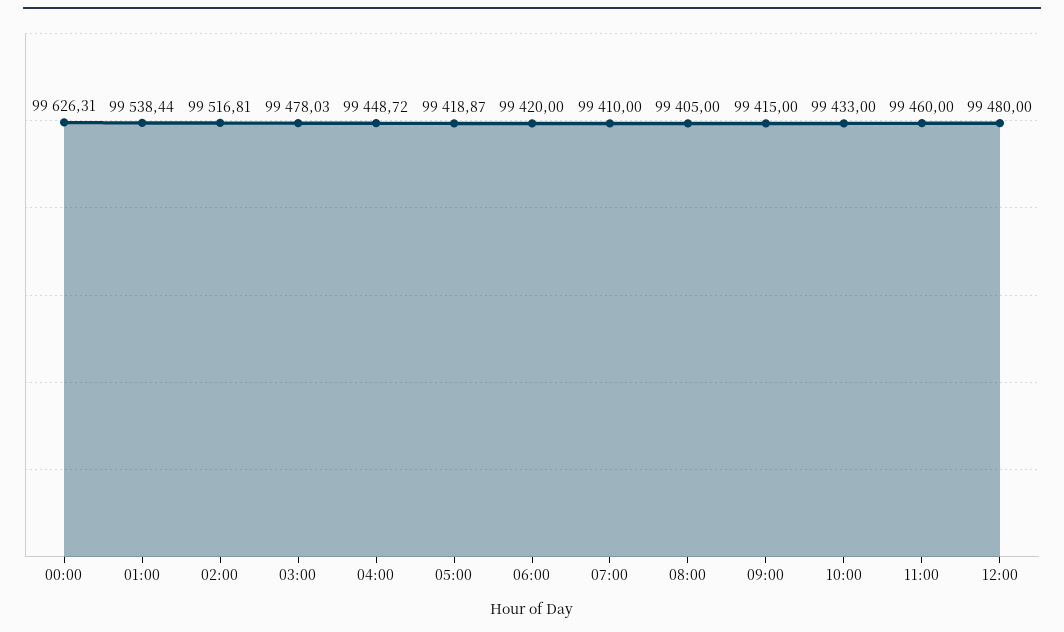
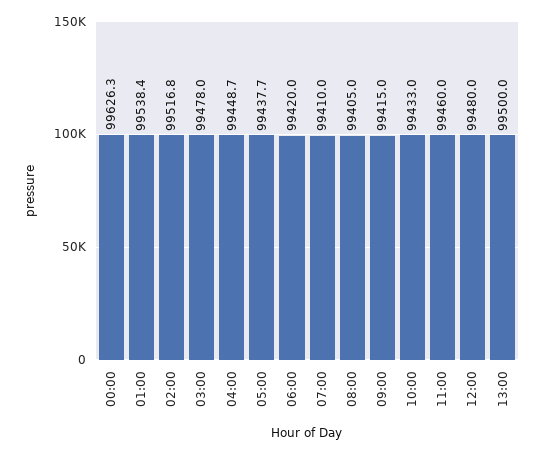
05:00: 99418.87 -> 99437.7
13:00: none -> 99500

